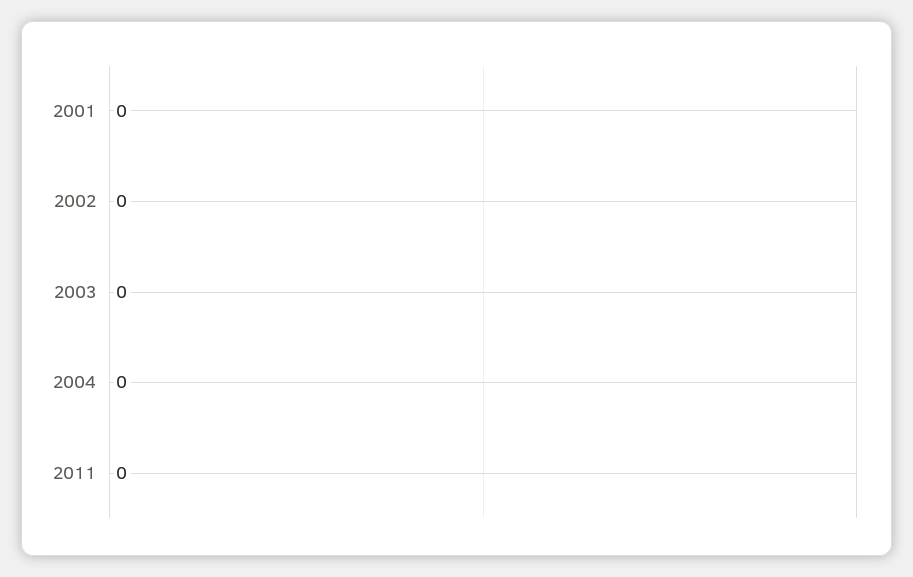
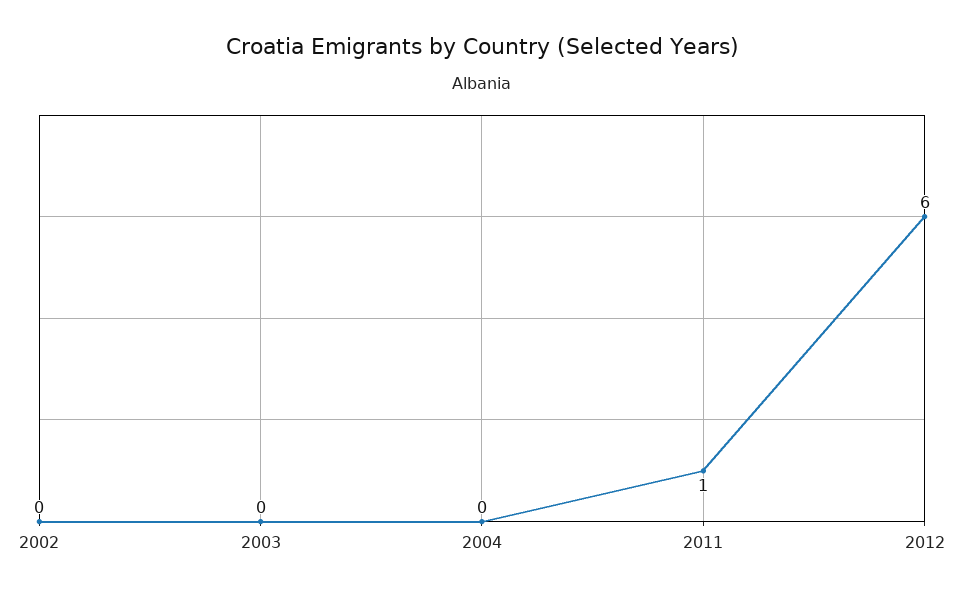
2001: 0 -> none
2011: 0 -> 1
2012: none -> 6

